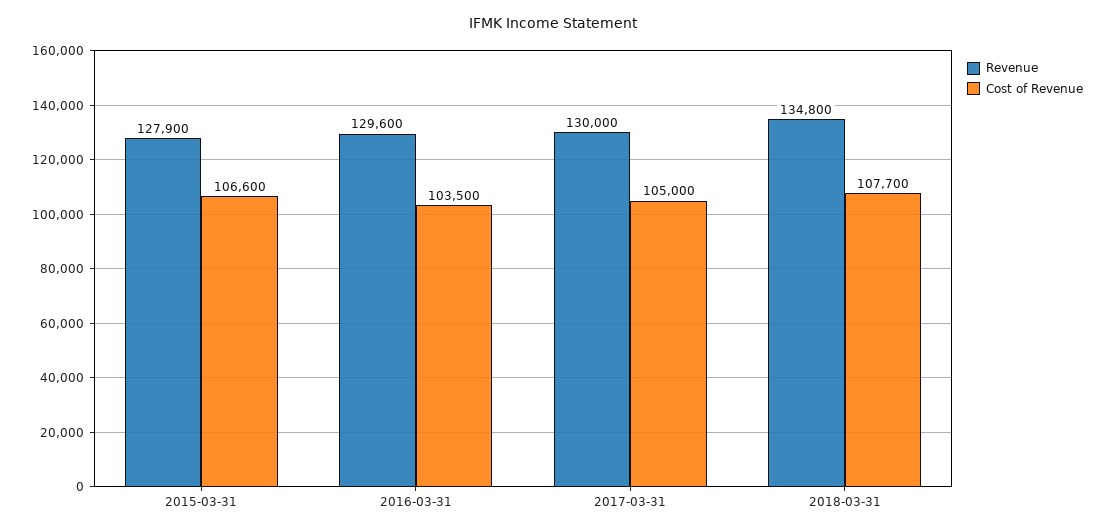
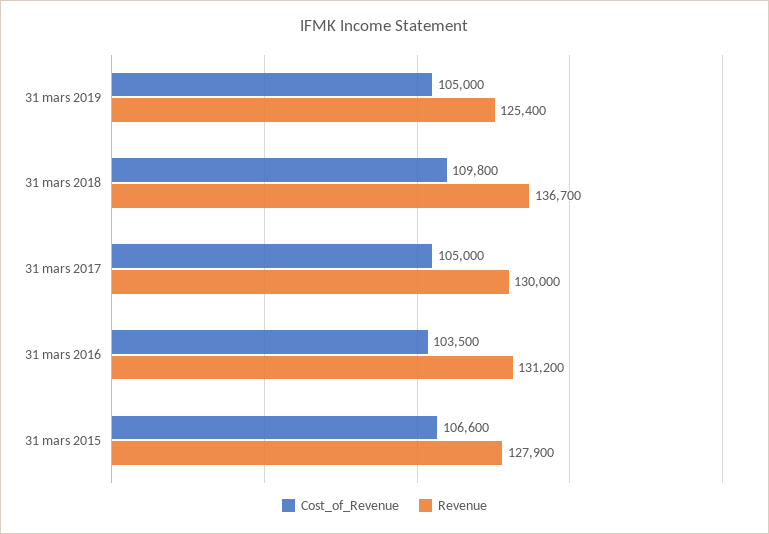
Revenue, 2016-03-31: 129600 -> 131200
Revenue, 2018-03-31: 134800 -> 136700
Cost of Revenue, 2018-03-31: 107700 -> 109800
Cost of Revenue, 31 mars 2019: none -> 105000
Revenue, 31 mars 2019: none -> 125400

